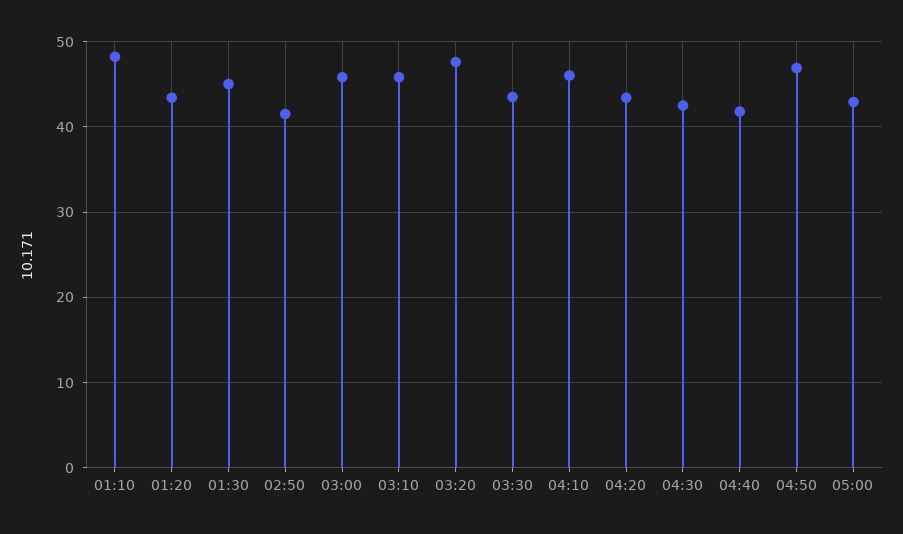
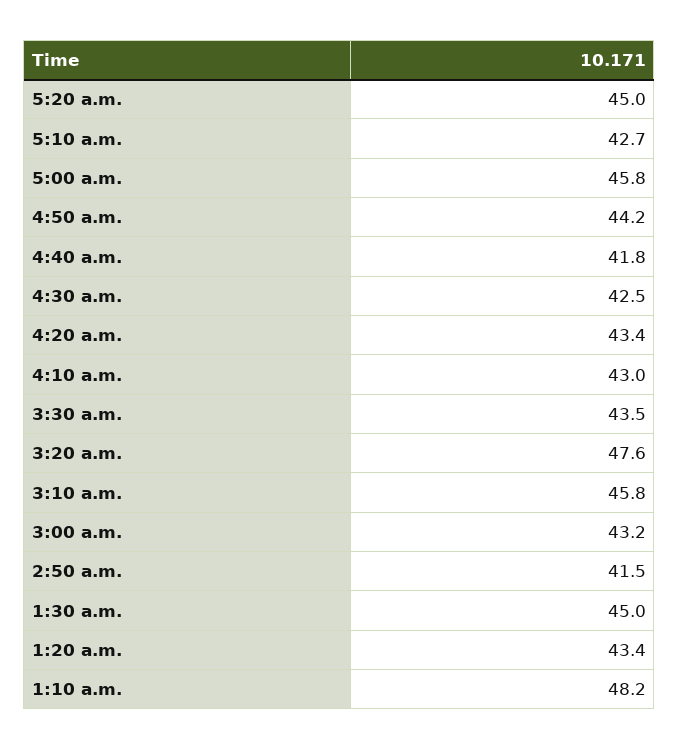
03:00: 46 -> 43.2
04:10: 46 -> 43
04:50: 47 -> 44.2
05:00: 43 -> 45.8
5:20 a.m.: none -> 45
5:10 a.m.: none -> 42.7

